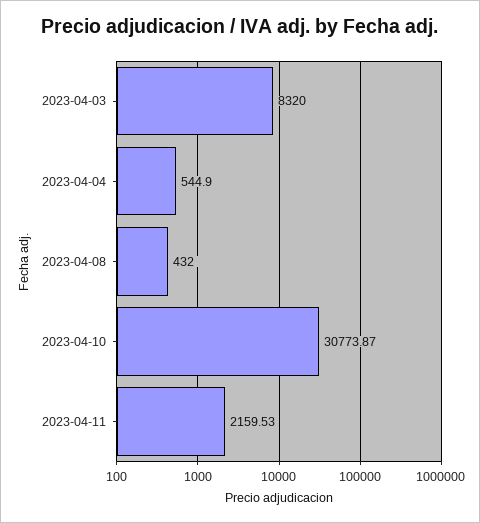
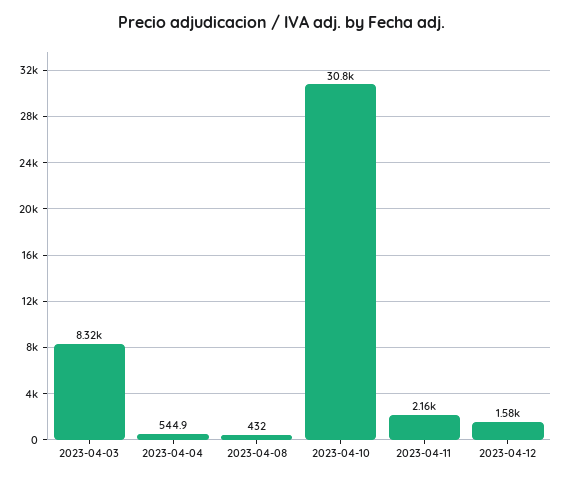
2023-04-12: none -> 1580

